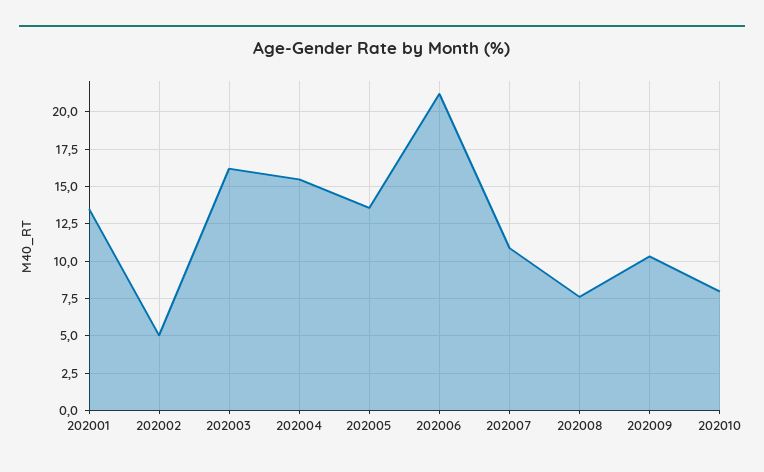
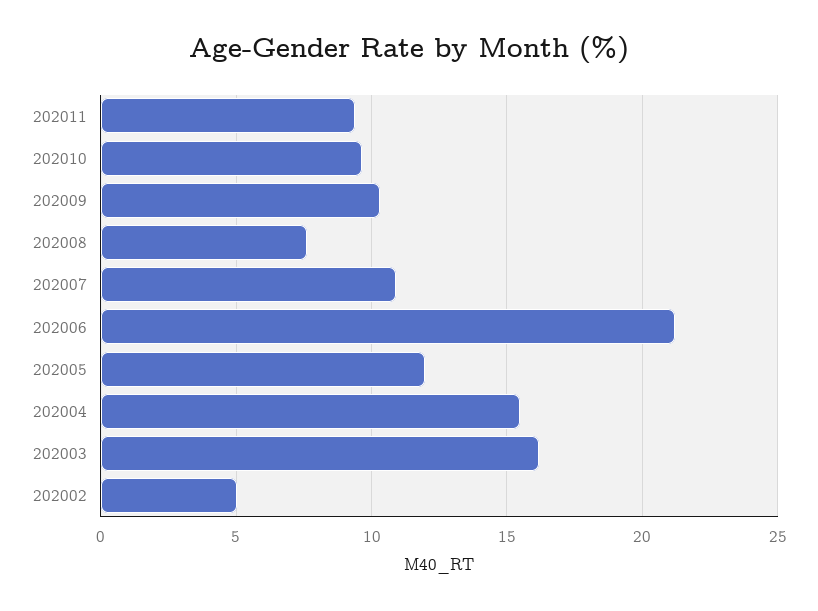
202001: 13.5 -> none
202005: 13.5 -> 12
202010: 8 -> 9.5
202011: none -> 9.5

